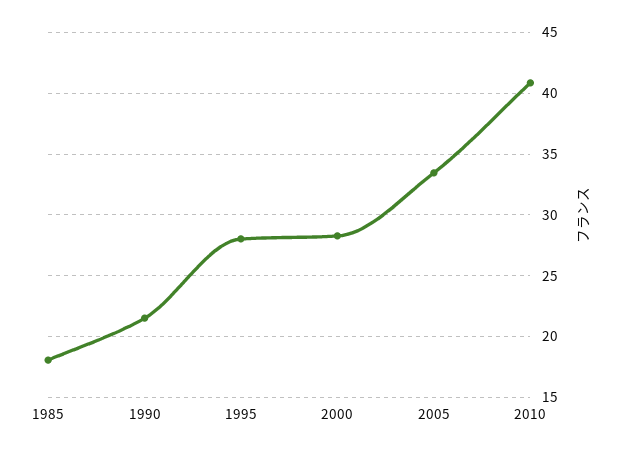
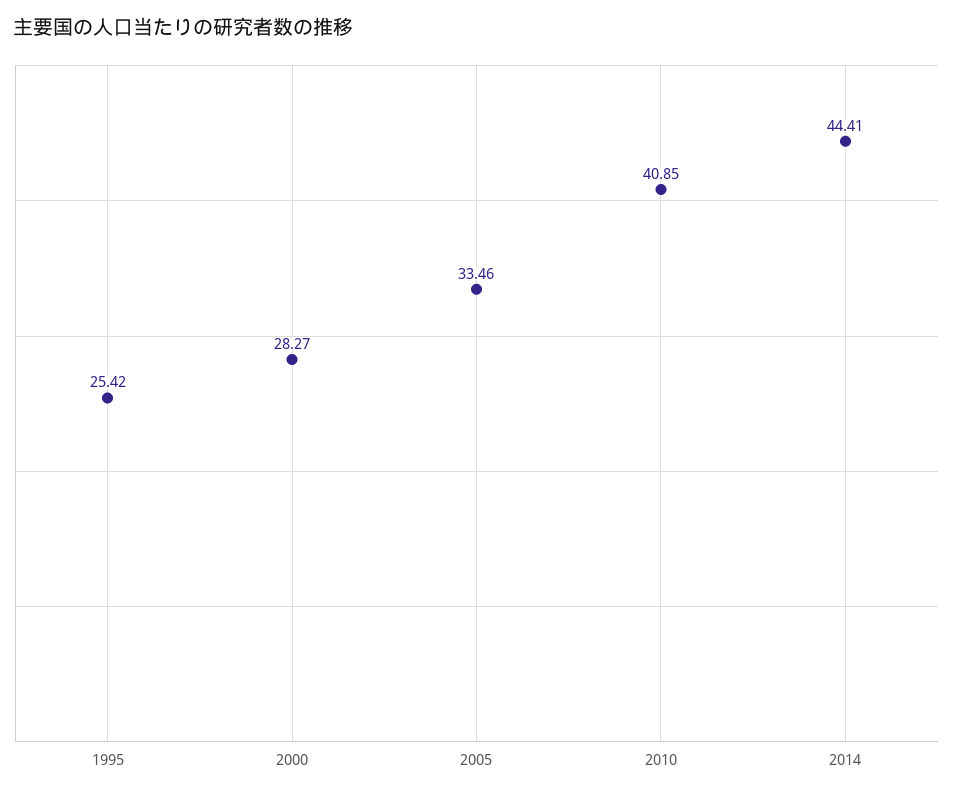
1985: 18 -> none
1990: 21.5 -> none
1995: 28 -> 25.42
2014: none -> 44.41

